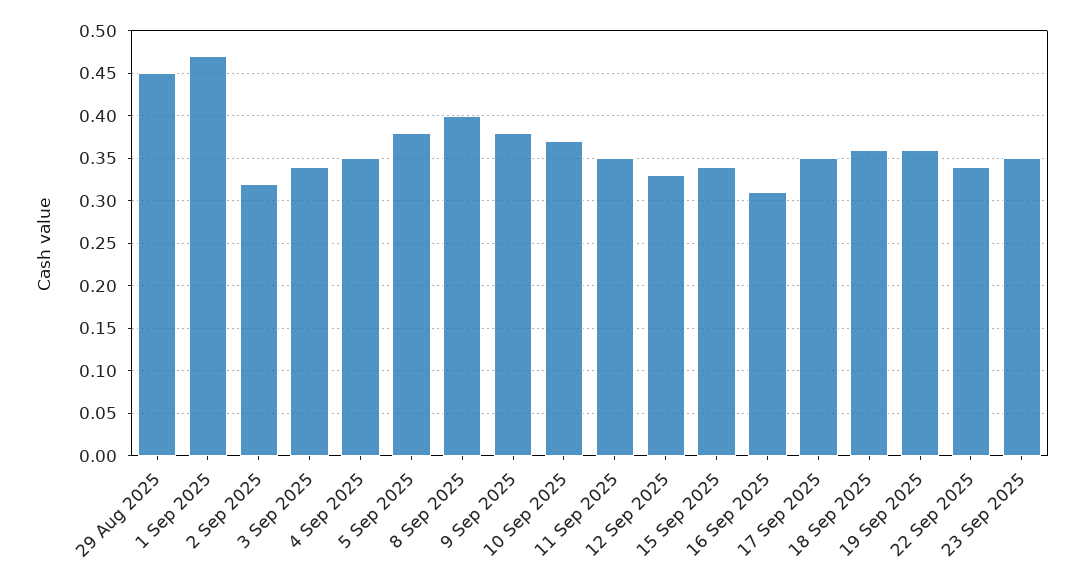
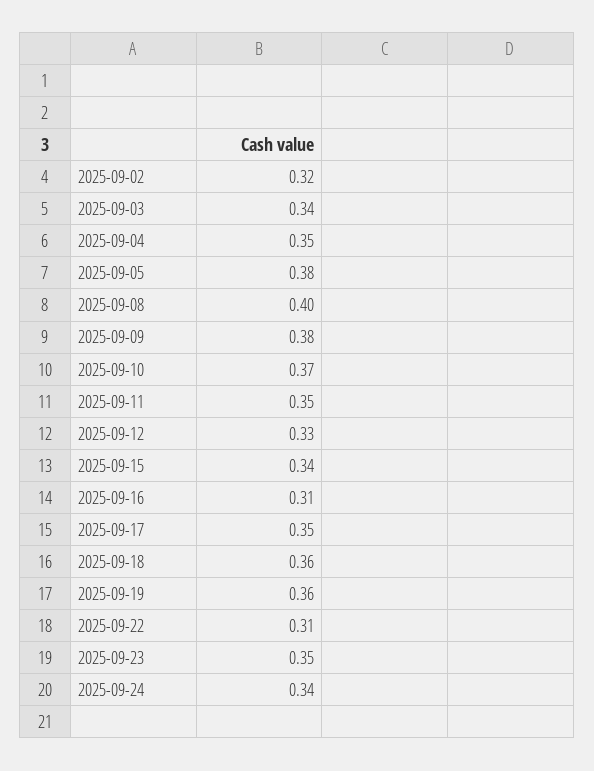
29 Aug 2025: 0.45 -> none
1 Sep 2025: 0.47 -> none
22 Sep 2025: 0.34 -> 0.31
2025-09-24: none -> 0.34

